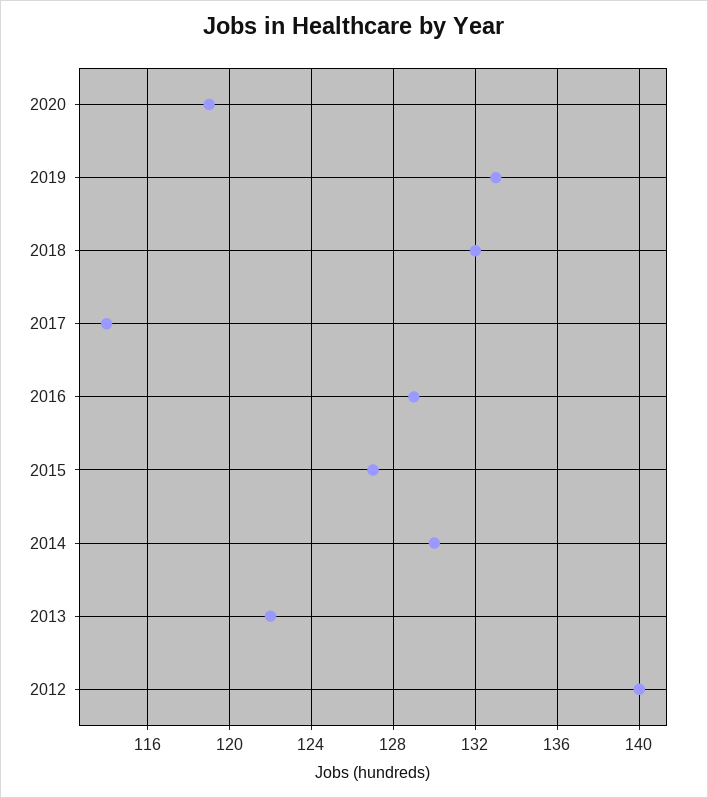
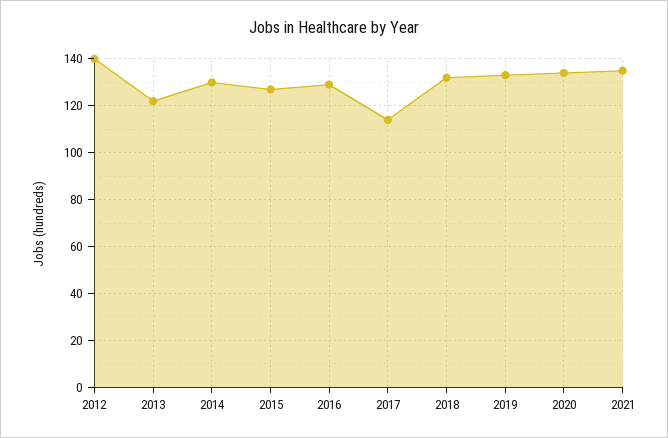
2020: 119 -> 135
2021: none -> 135

